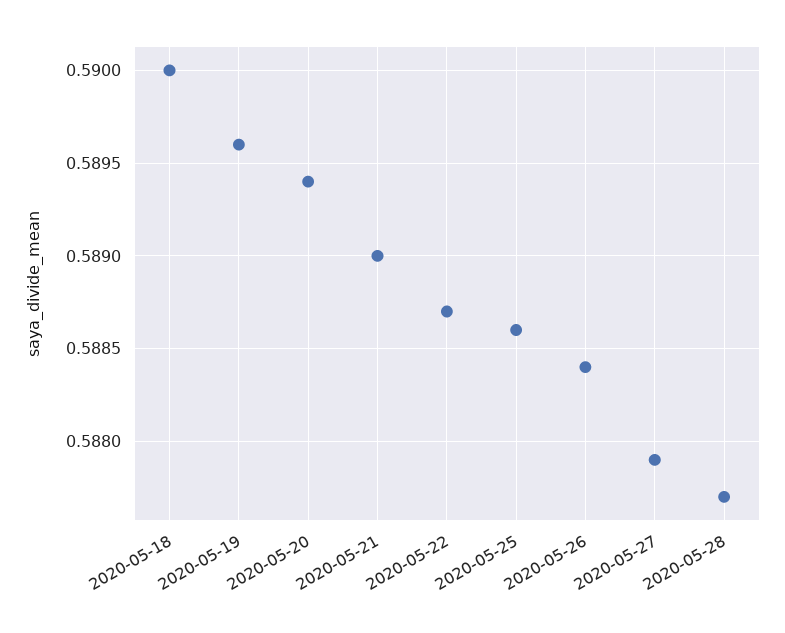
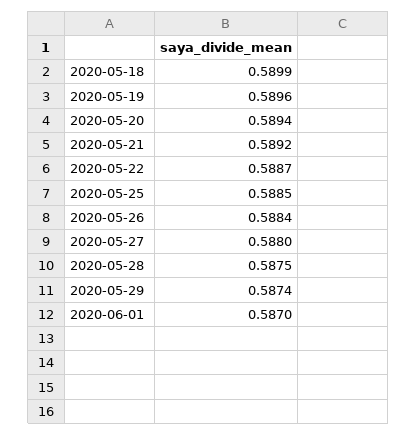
2020-05-18: 0.59 -> 0.5899
2020-05-21: 0.589 -> 0.5892
2020-05-25: 0.5886 -> 0.5885
2020-05-27: 0.5879 -> 0.588
2020-05-28: 0.5877 -> 0.5875
2020-05-29: none -> 0.5874
2020-06-01: none -> 0.587

